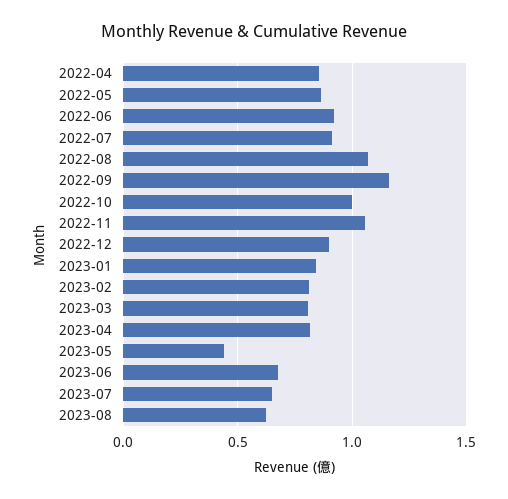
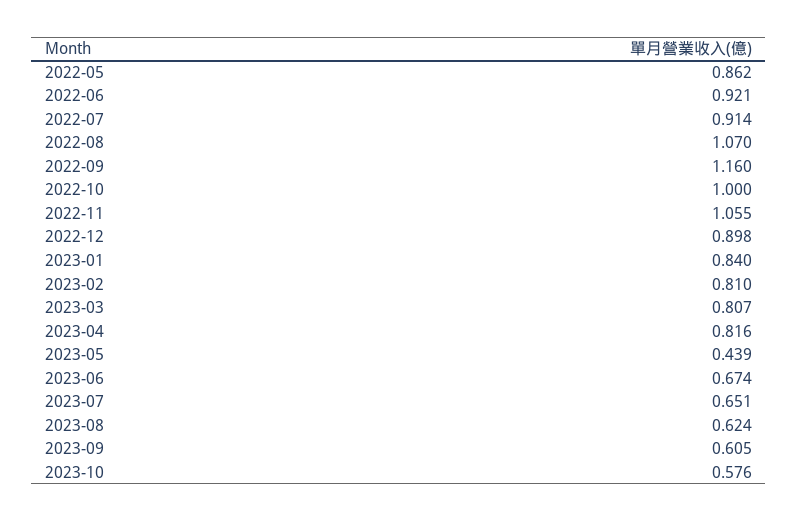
2022-04: 0.85 -> none
2023-09: none -> 0.605
2023-10: none -> 0.576

